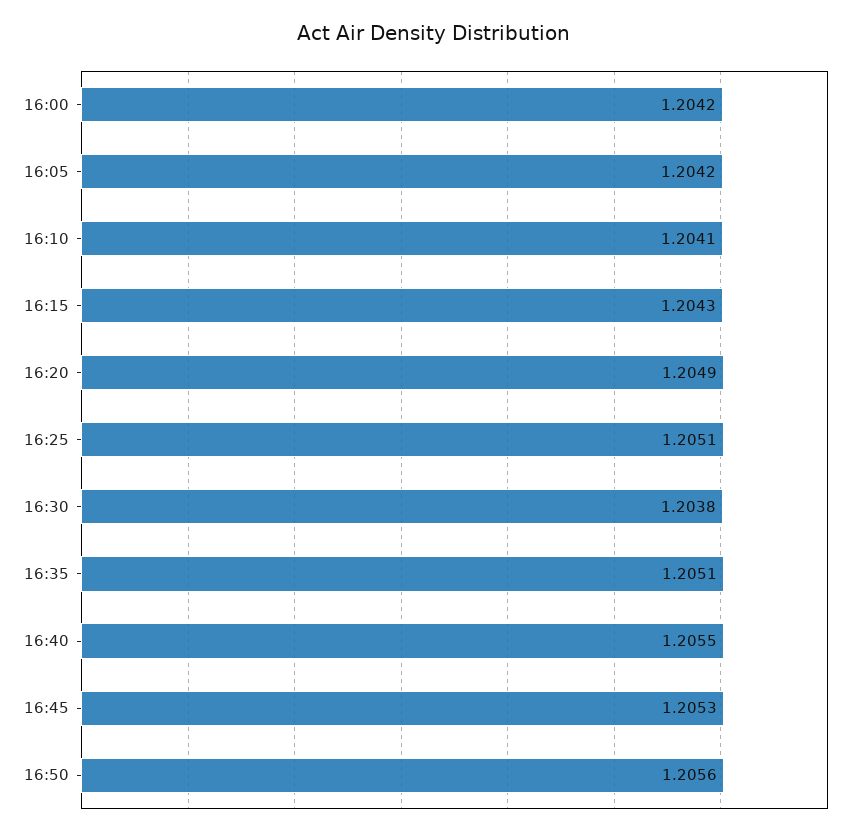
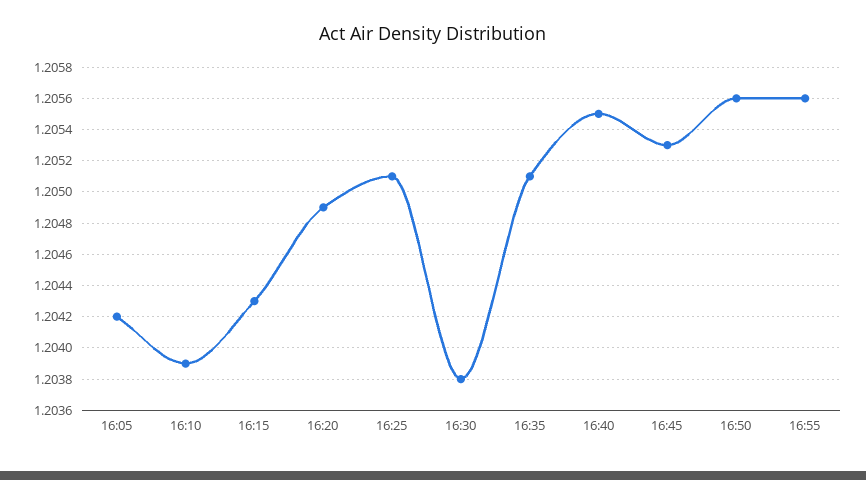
16:00: 1.2042 -> none
16:10: 1.2041 -> 1.2039
16:55: none -> 1.2056

